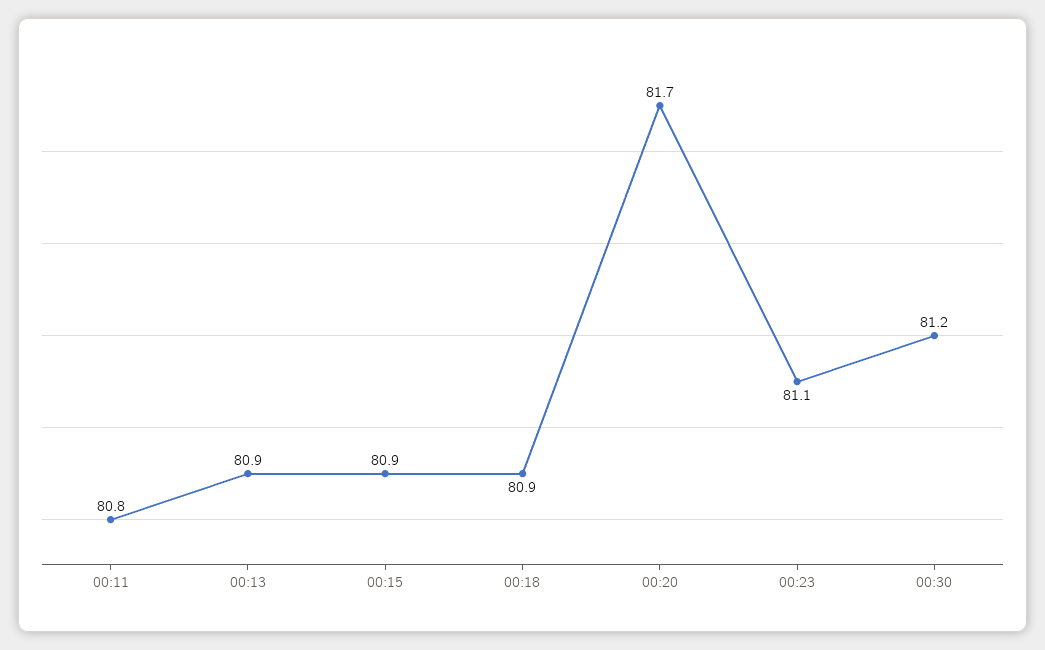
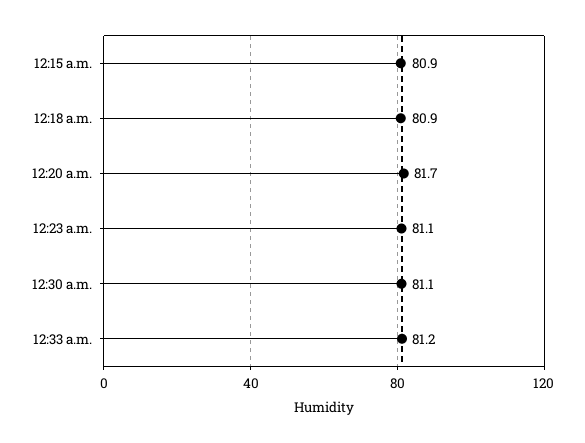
00:11: 80.8 -> none
00:13: 80.9 -> none
00:30: 81.2 -> 81.1
12:33 a.m.: none -> 81.2

